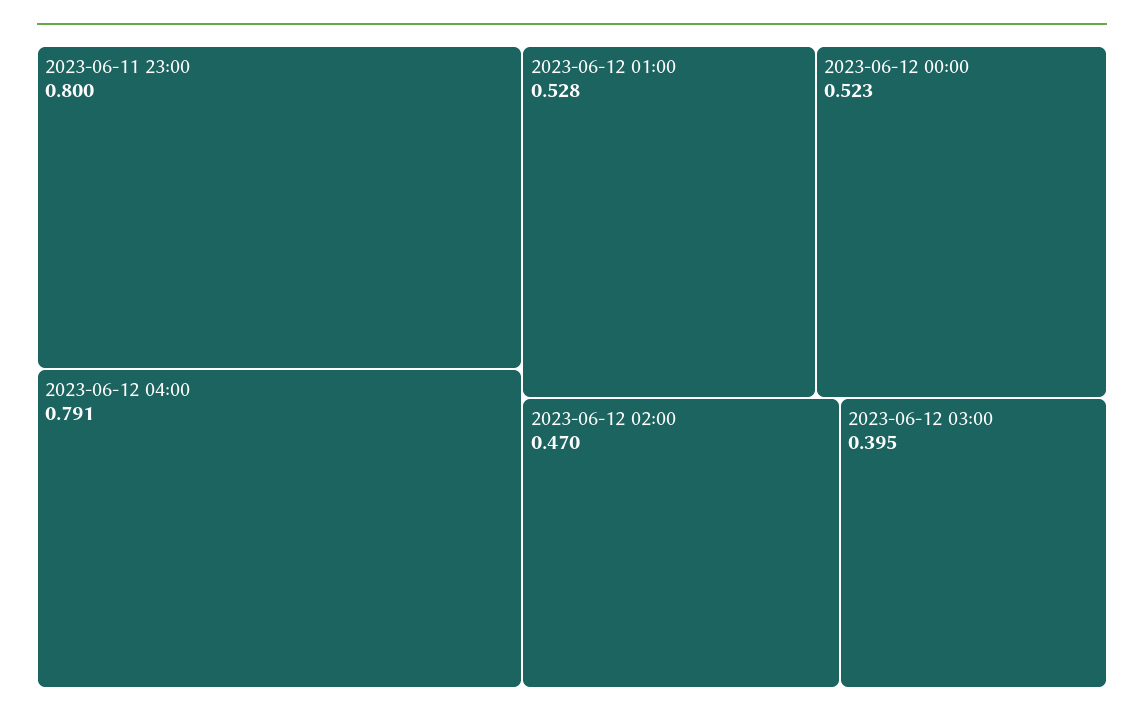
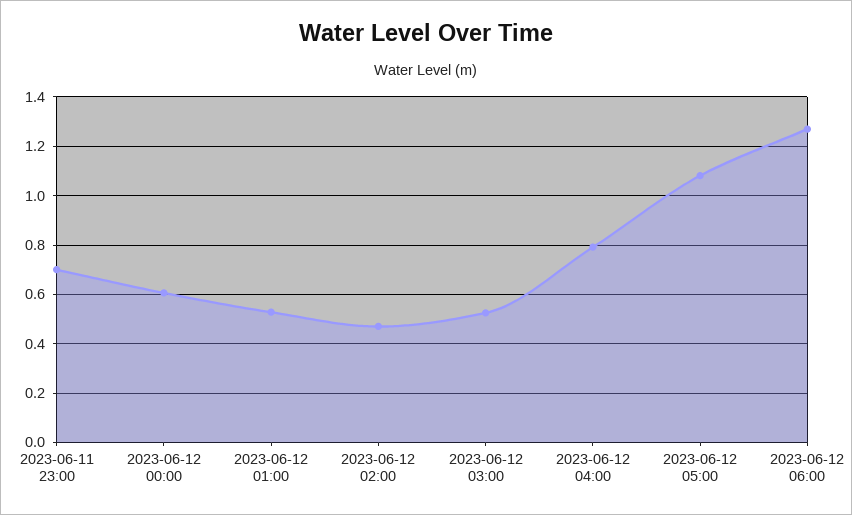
2023-06-11 23:00: 0.8 -> 0.7
2023-06-12 00:00: 0.523 -> 0.6
2023-06-12 03:00: 0.395 -> 0.525
2023-06-12 05:00: none -> 1.075
2023-06-12 06:00: none -> 1.275

